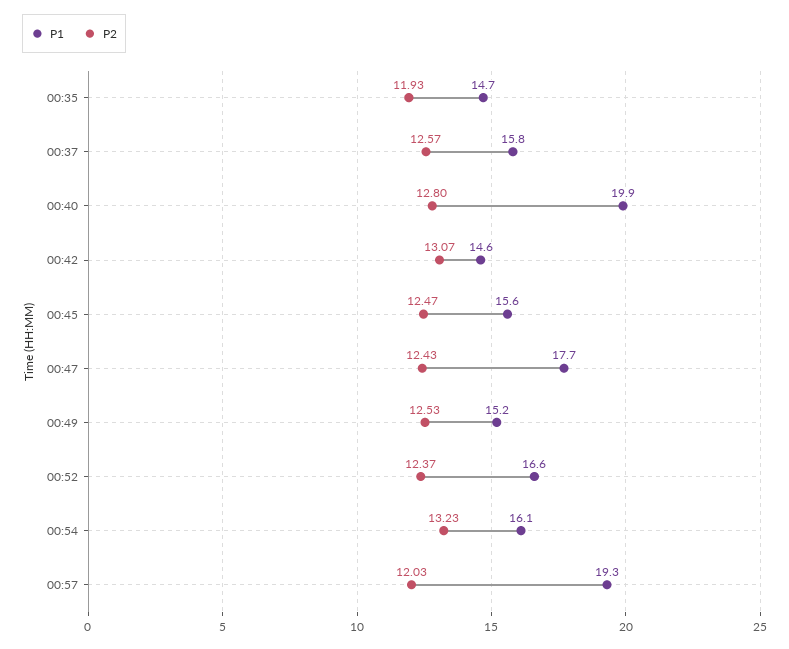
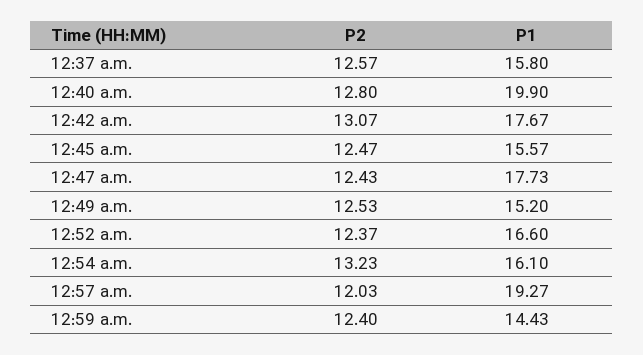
P1, 00:35: 14.7 -> none
P2, 00:35: 11.93 -> none
P1, 00:42: 14.6 -> 17.67
P2, 12:59 a.m.: none -> 12.4
P1, 12:59 a.m.: none -> 14.43

